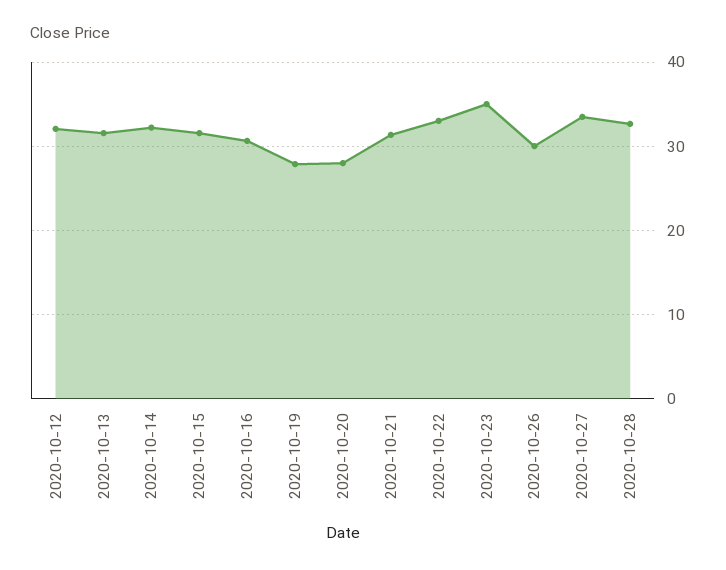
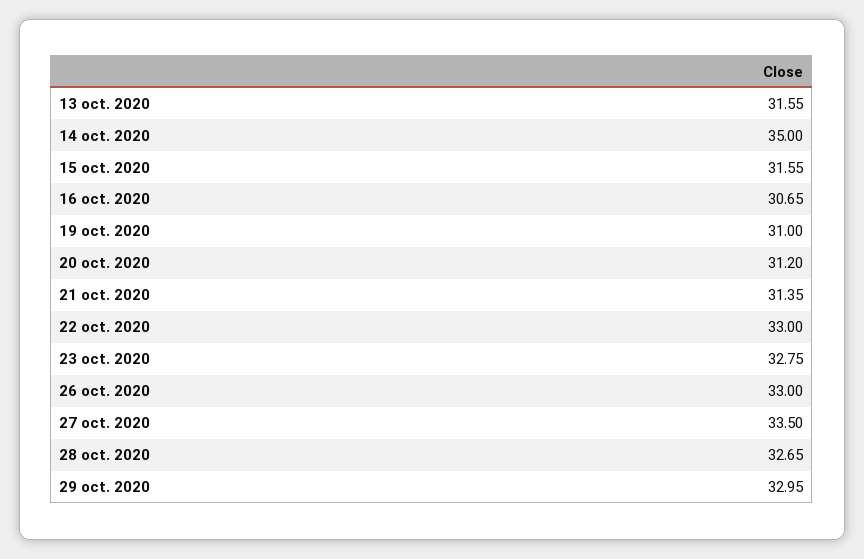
2020-10-12: 32 -> none
2020-10-14: 32 -> 35
2020-10-19: 28 -> 31
2020-10-20: 28 -> 31.2
2020-10-23: 35 -> 32.75
2020-10-26: 30 -> 33
29 oct. 2020: none -> 32.95

